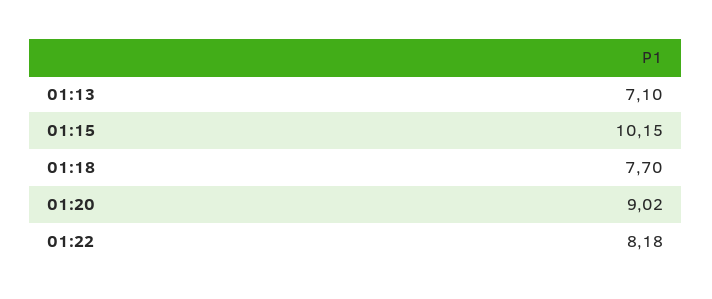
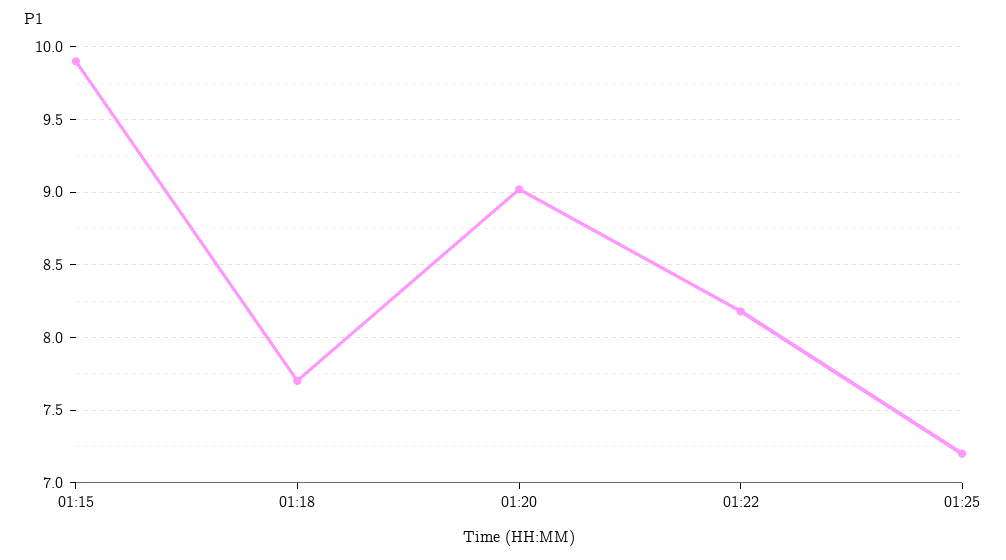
01:13: 7.1 -> none
01:15: 10.15 -> 9.9
01:25: none -> 7.2

